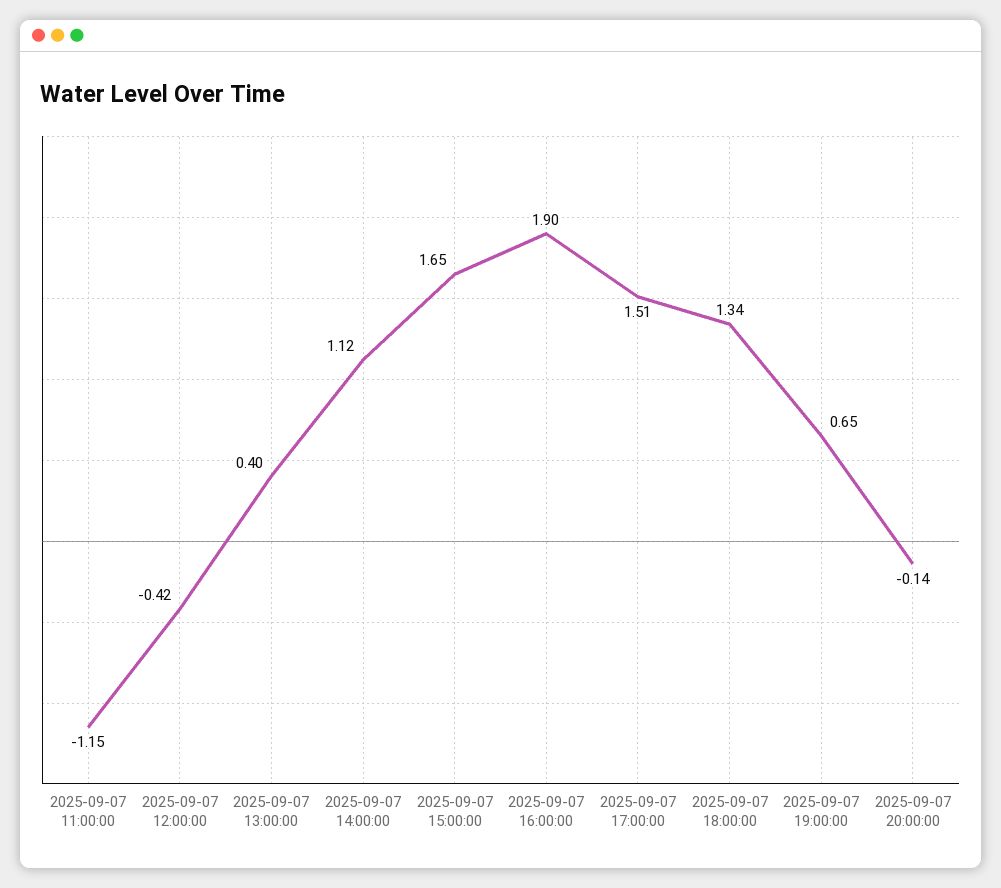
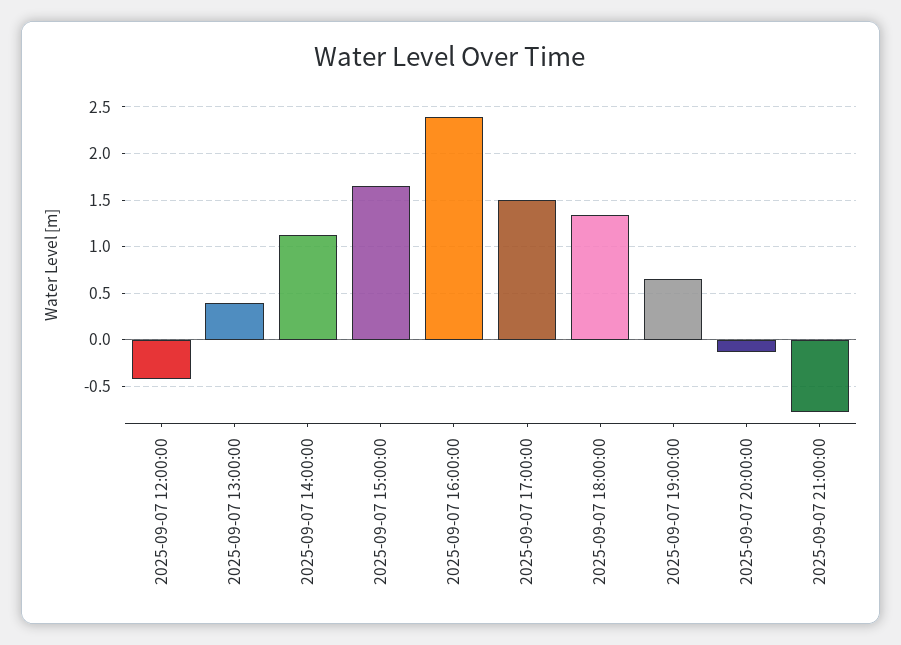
2025-09-07 11:00:00: -1.15 -> none
2025-09-07 16:00:00: 1.9 -> 2.4
2025-09-07 21:00:00: none -> -0.8

